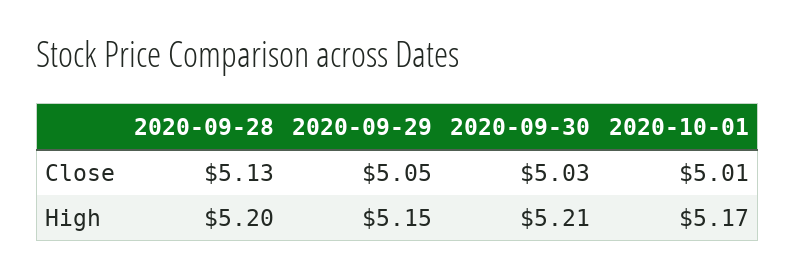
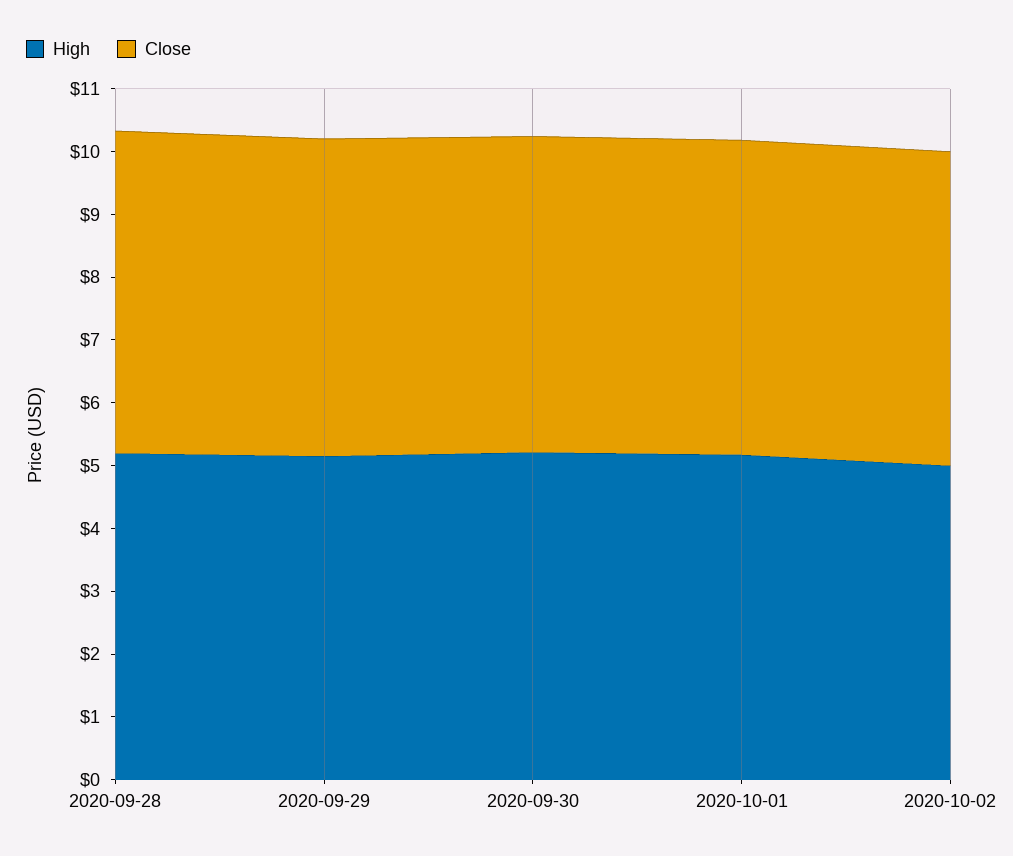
High, 2020-10-02: none -> 5
Close, 2020-10-02: none -> 5

